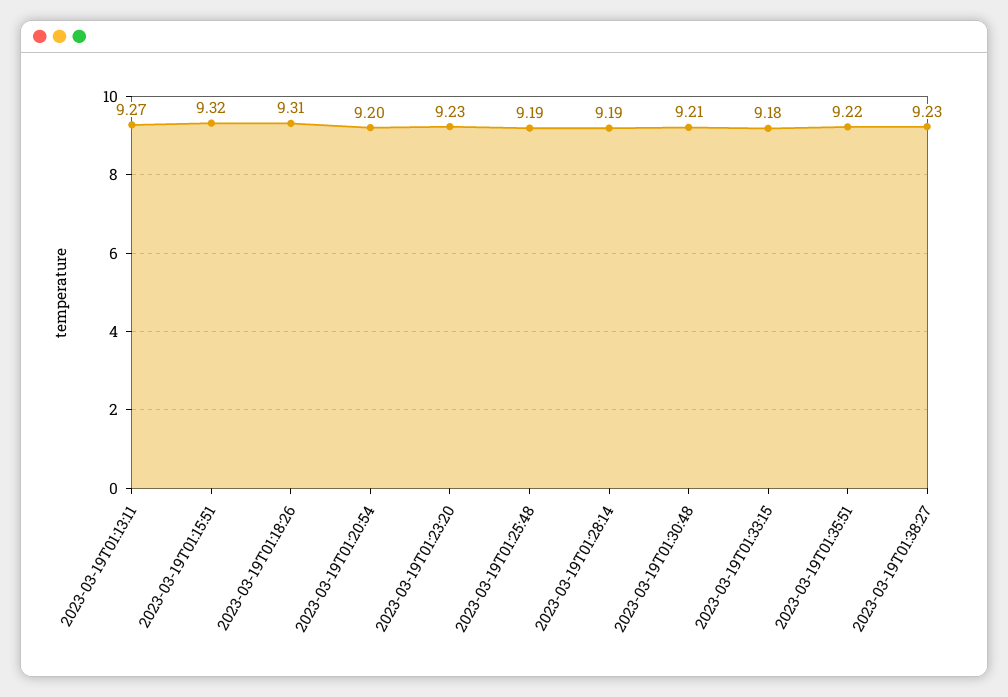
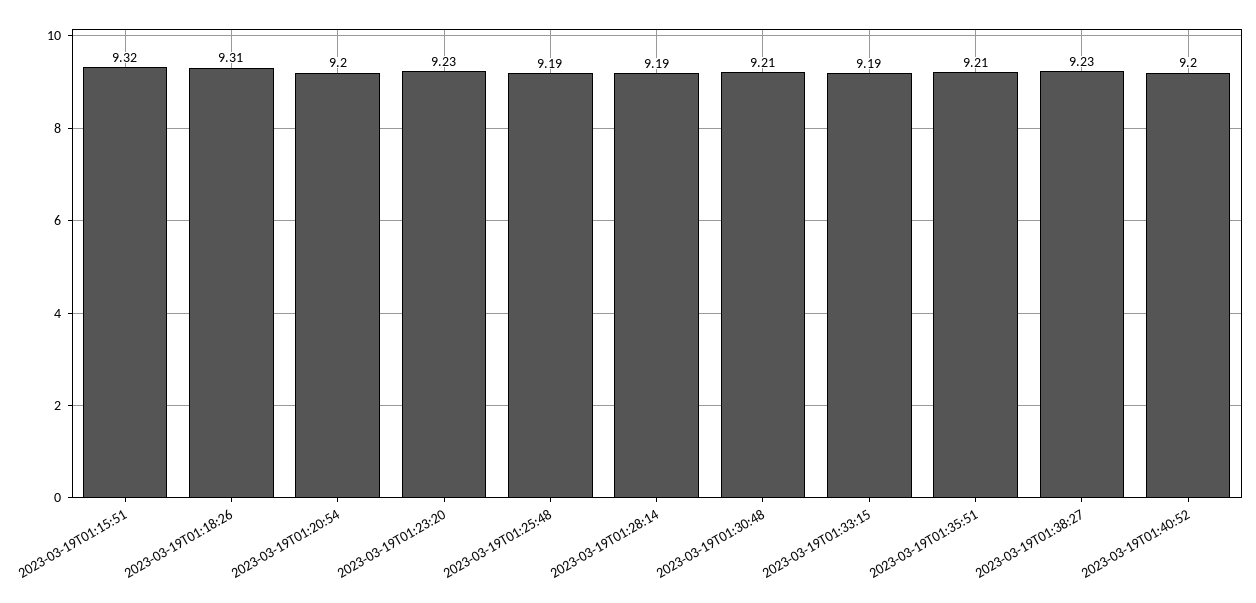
2023-03-19T01:13:11: 9.27 -> none
2023-03-19T01:33:15: 9.18 -> 9.19
2023-03-19T01:35:51: 9.22 -> 9.21
2023-03-19T01:40:52: none -> 9.2

